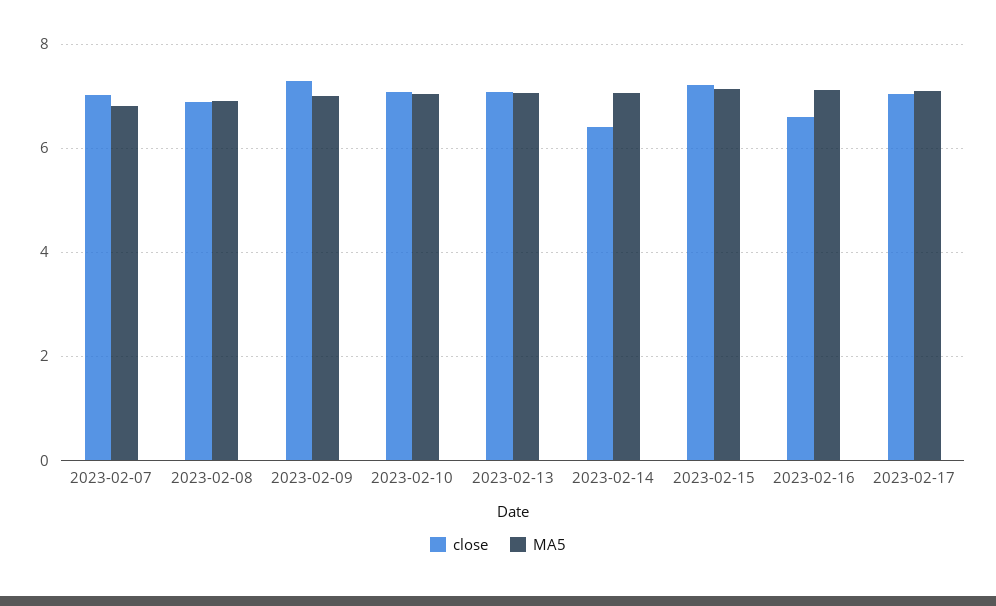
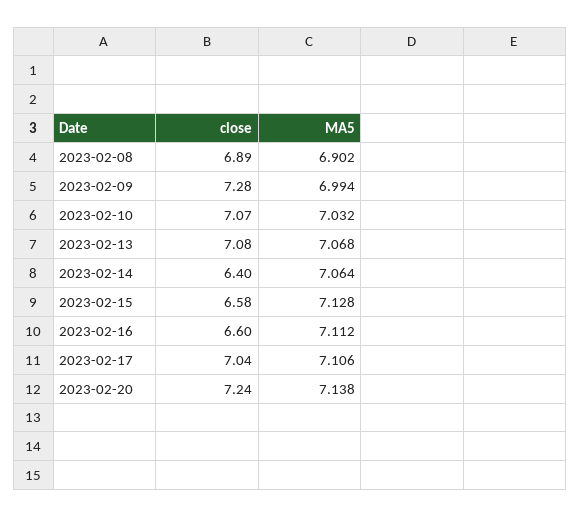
close, 2023-02-07: 7 -> none
MA5, 2023-02-07: 6.8 -> none
close, 2023-02-15: 7.2 -> 6.58
close, 2023-02-20: none -> 7.24
MA5, 2023-02-20: none -> 7.138

